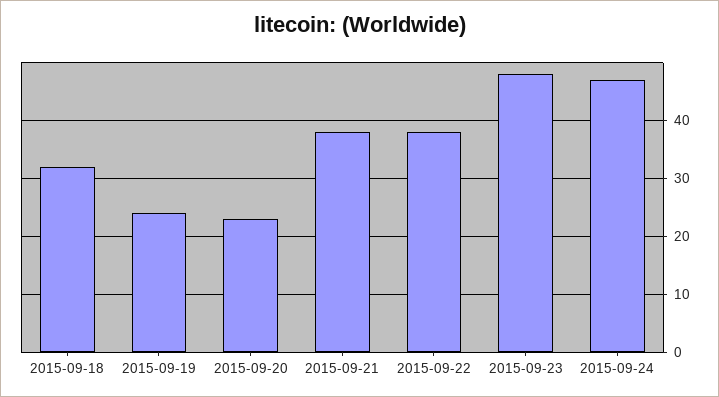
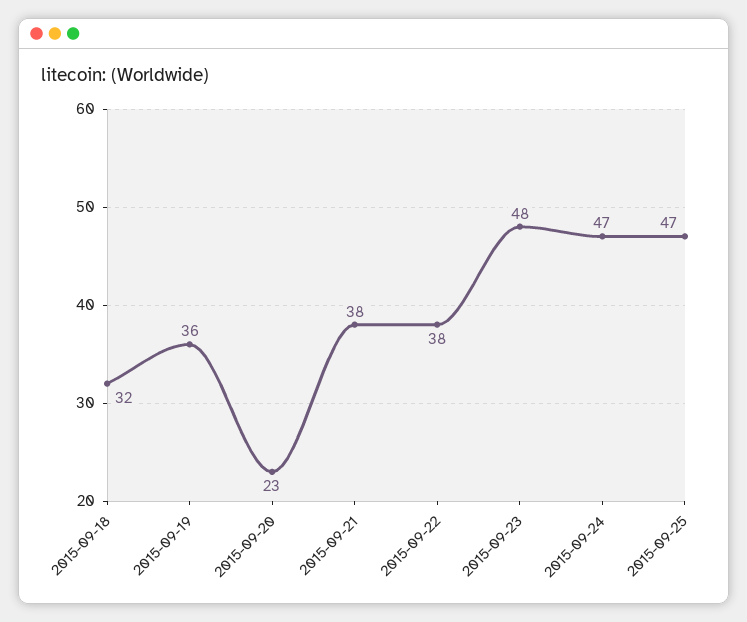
2015-09-19: 25 -> 36
2015-09-25: none -> 47

